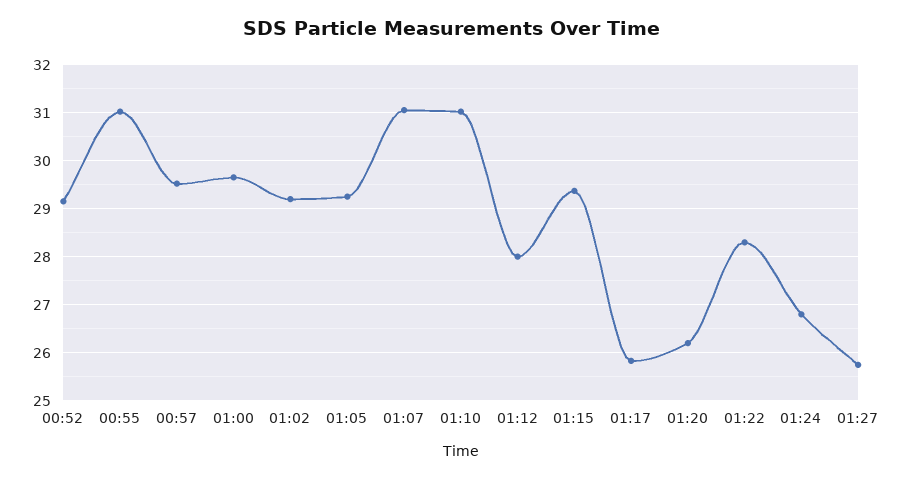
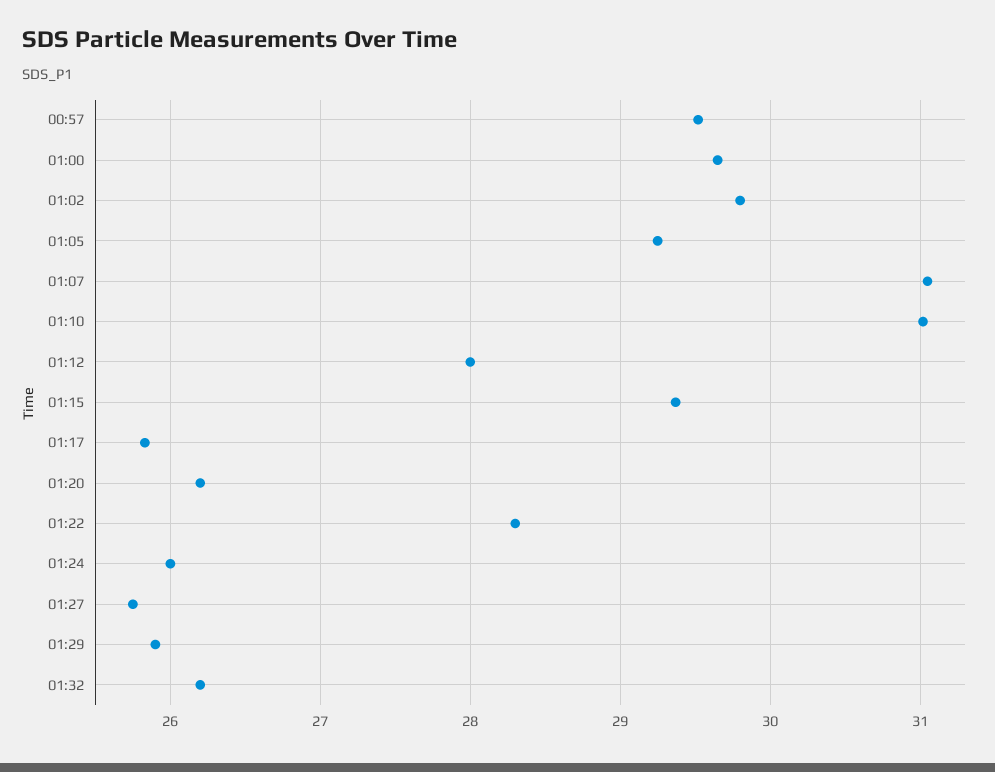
00:52: 29.2 -> none
00:55: 31 -> none
01:02: 29.2 -> 29.8
01:24: 26.8 -> 26
01:29: none -> 25.9
01:32: none -> 26.2

